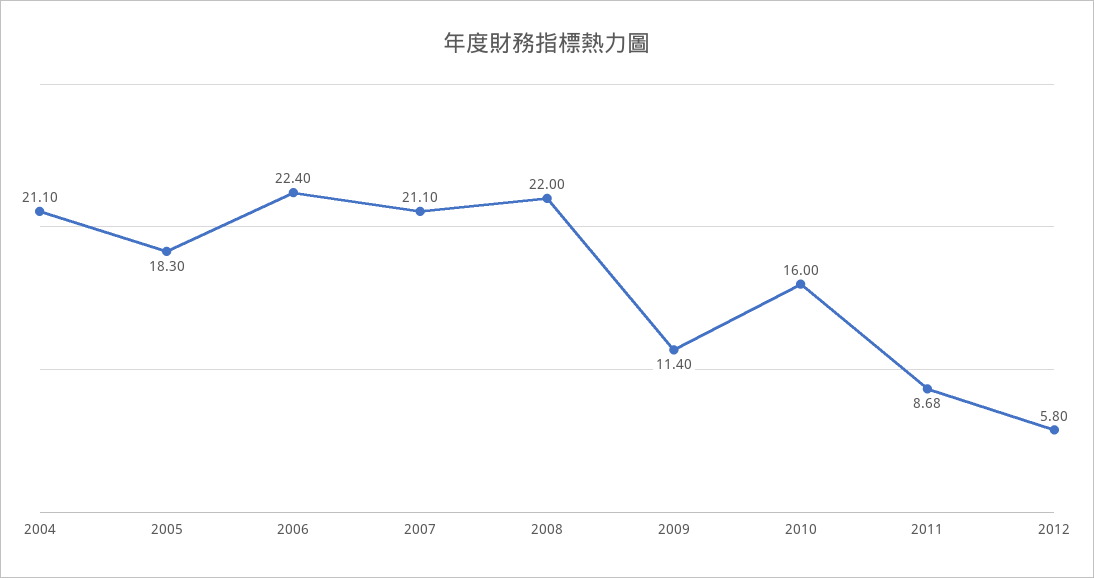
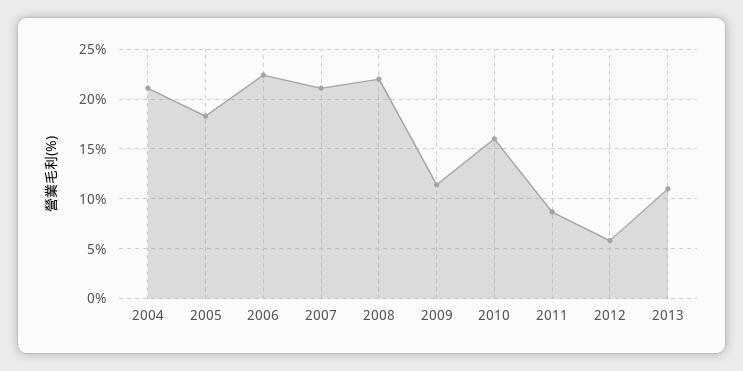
2013: none -> 11

